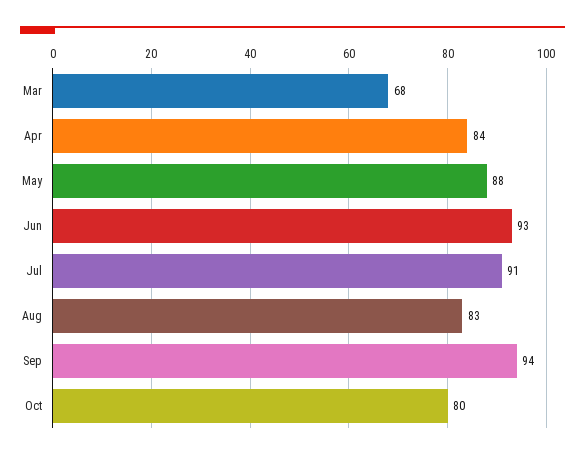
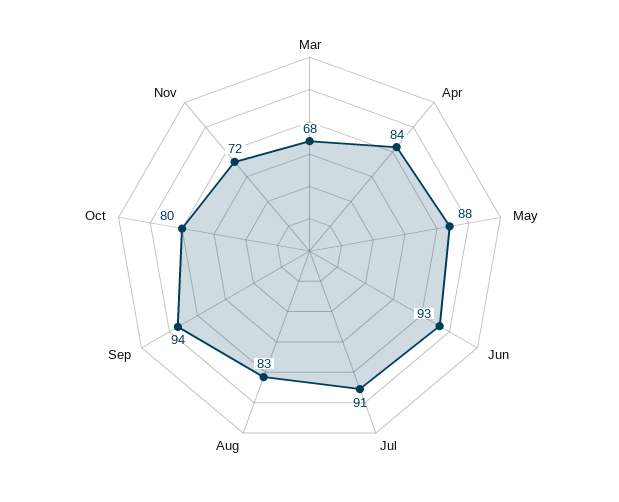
Nov: none -> 72

